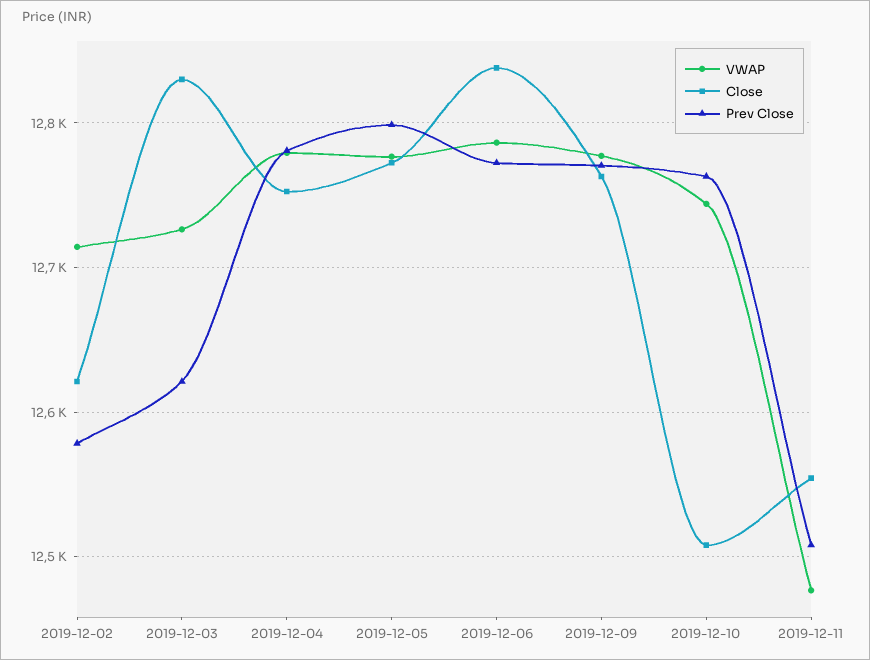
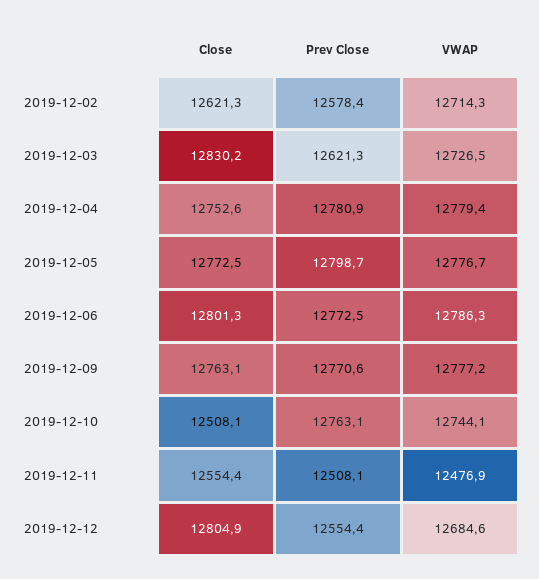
Close, 2019-12-06: 12840 -> 12801.3
Close, 2019-12-12: none -> 12804.9
Prev Close, 2019-12-12: none -> 12554.4
VWAP, 2019-12-12: none -> 12684.6

